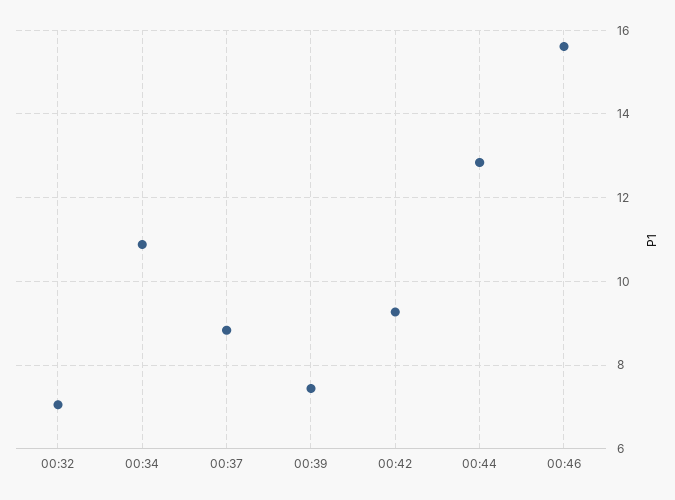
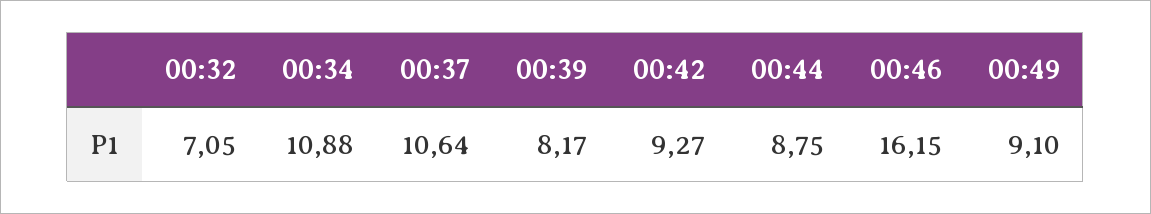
00:37: 8.8 -> 10.64
00:39: 7.4 -> 8.17
00:44: 12.8 -> 8.75
00:46: 15.6 -> 16.15
00:49: none -> 9.1

